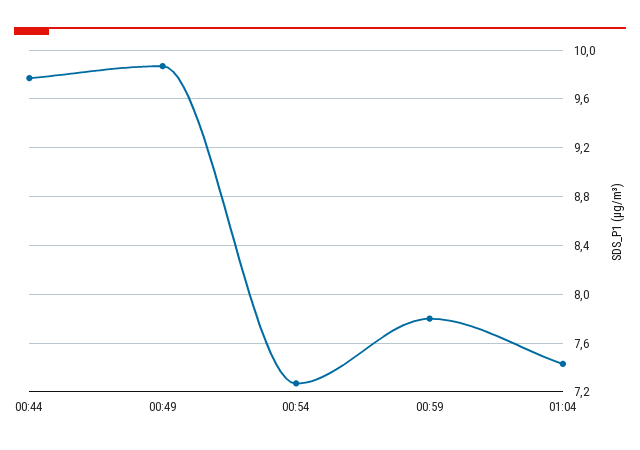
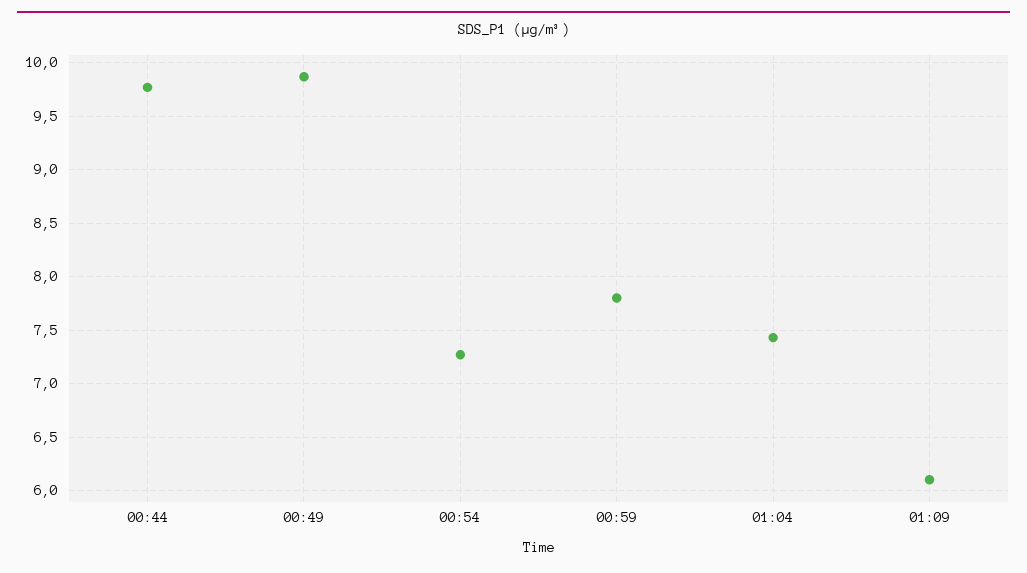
01:09: none -> 6.1

